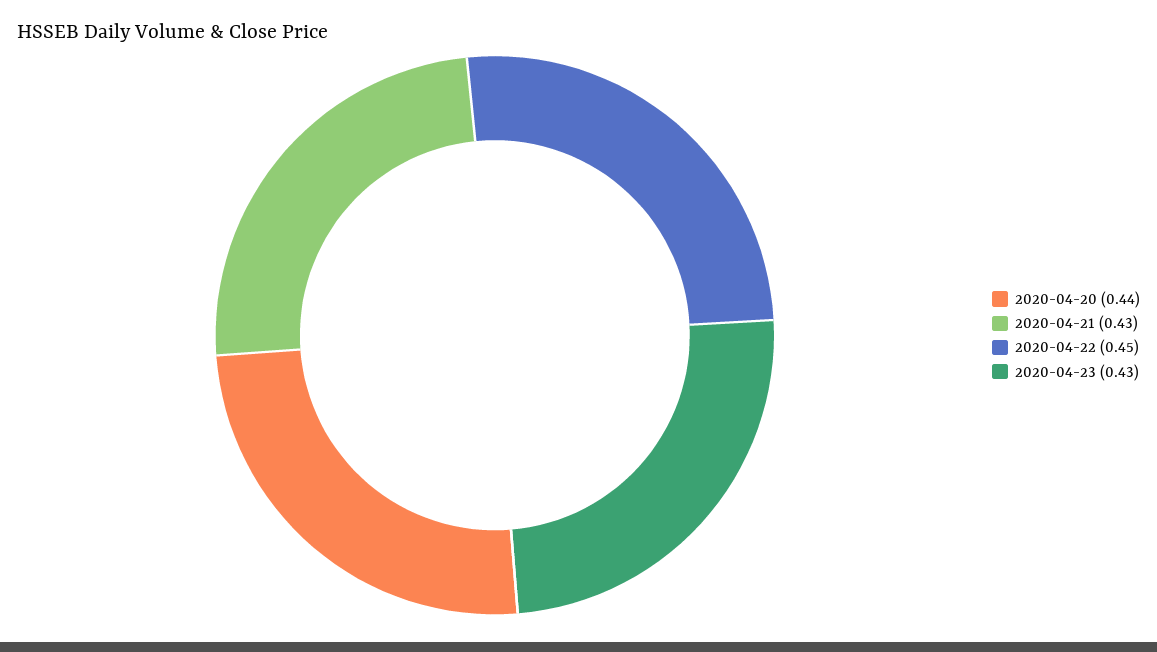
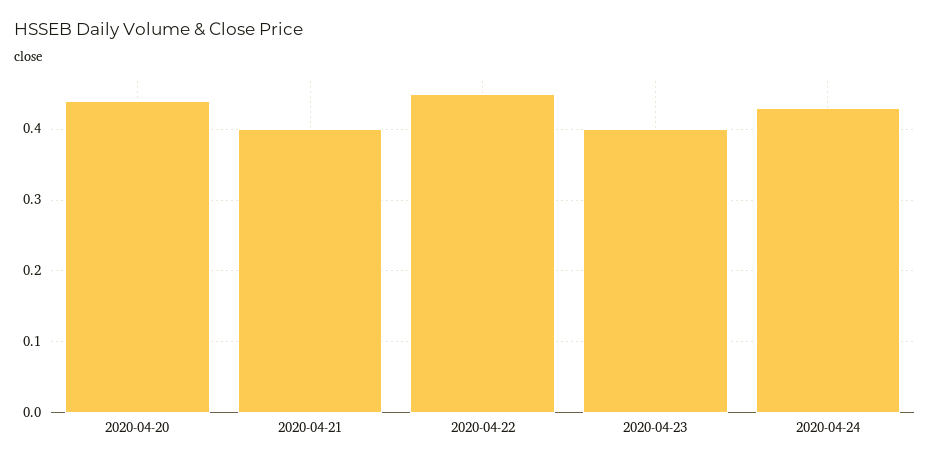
2020-04-21: 0.43 -> 0.4
2020-04-23: 0.43 -> 0.4
2020-04-24: none -> 0.43

